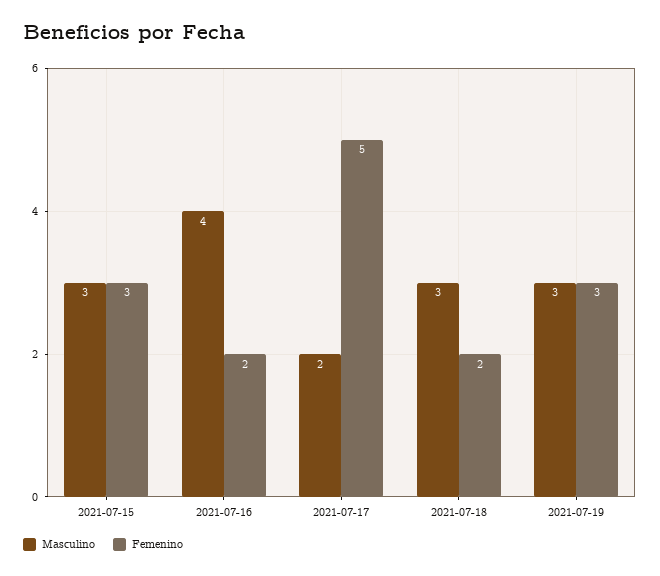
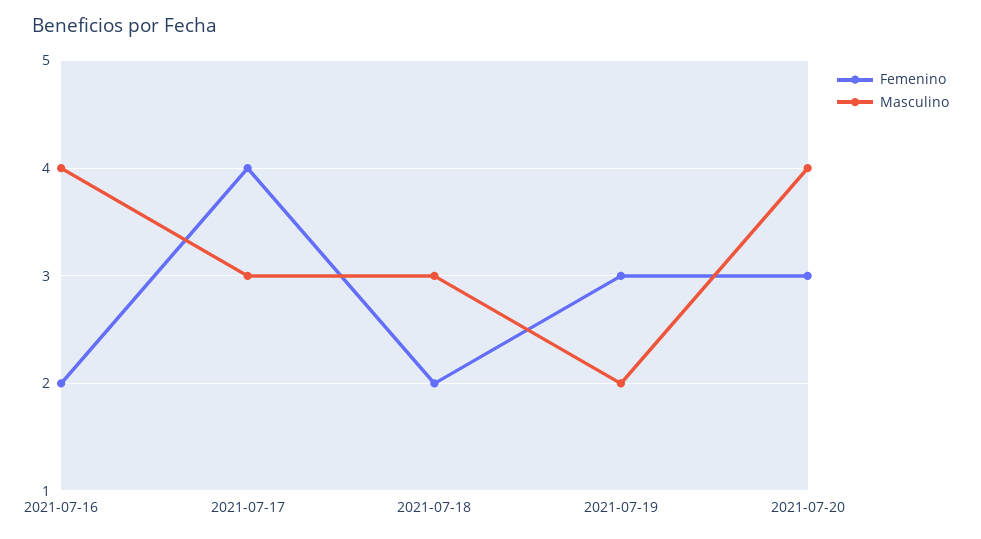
Masculino, 2021-07-15: 3 -> none
Femenino, 2021-07-15: 3 -> none
Masculino, 2021-07-17: 2 -> 3
Femenino, 2021-07-17: 5 -> 4
Masculino, 2021-07-19: 3 -> 2
Femenino, 2021-07-20: none -> 3
Masculino, 2021-07-20: none -> 4

